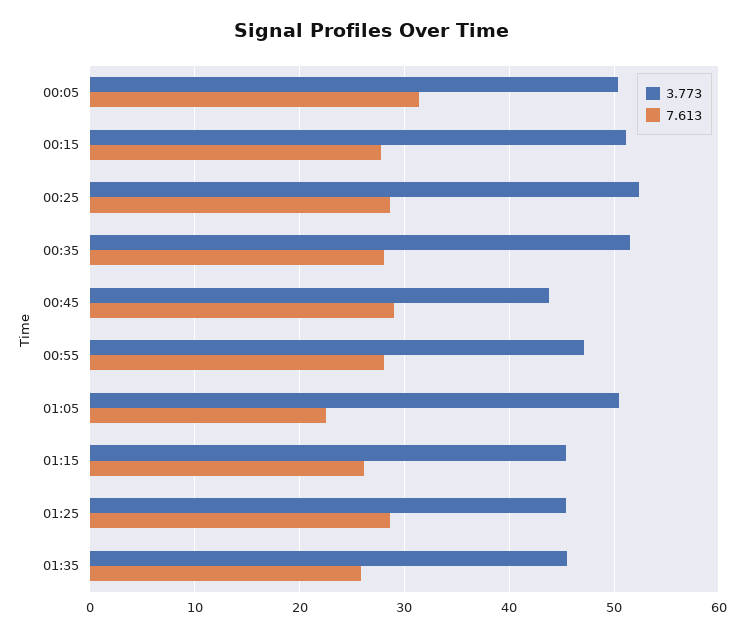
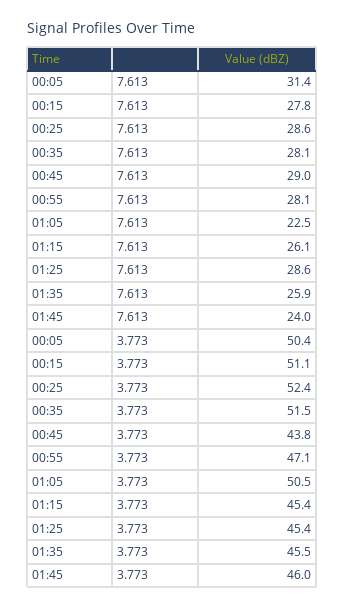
7.613, 01:45: none -> 24
3.773, 01:45: none -> 46

